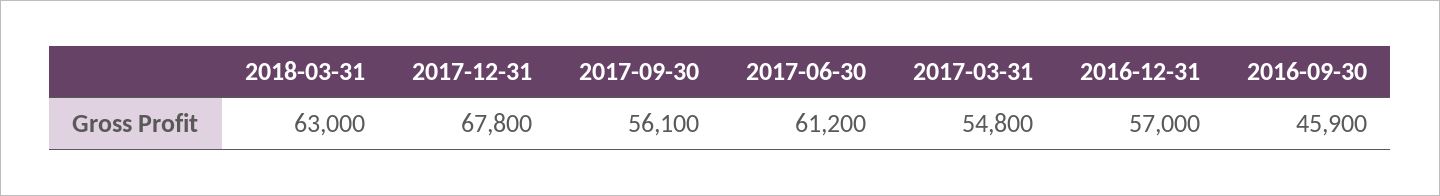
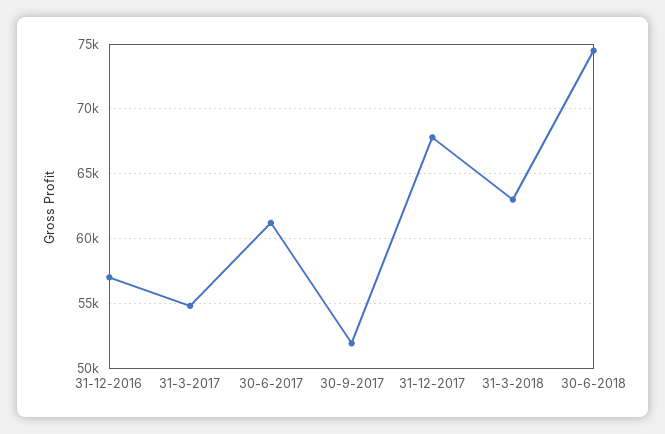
2017-09-30: 56100 -> 52000
2016-09-30: 45900 -> none
30-6-2018: none -> 74500

